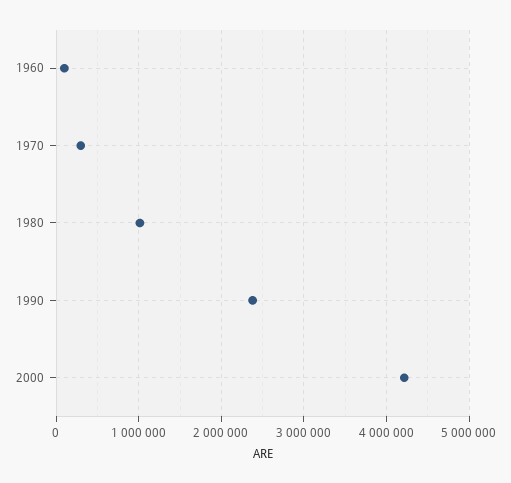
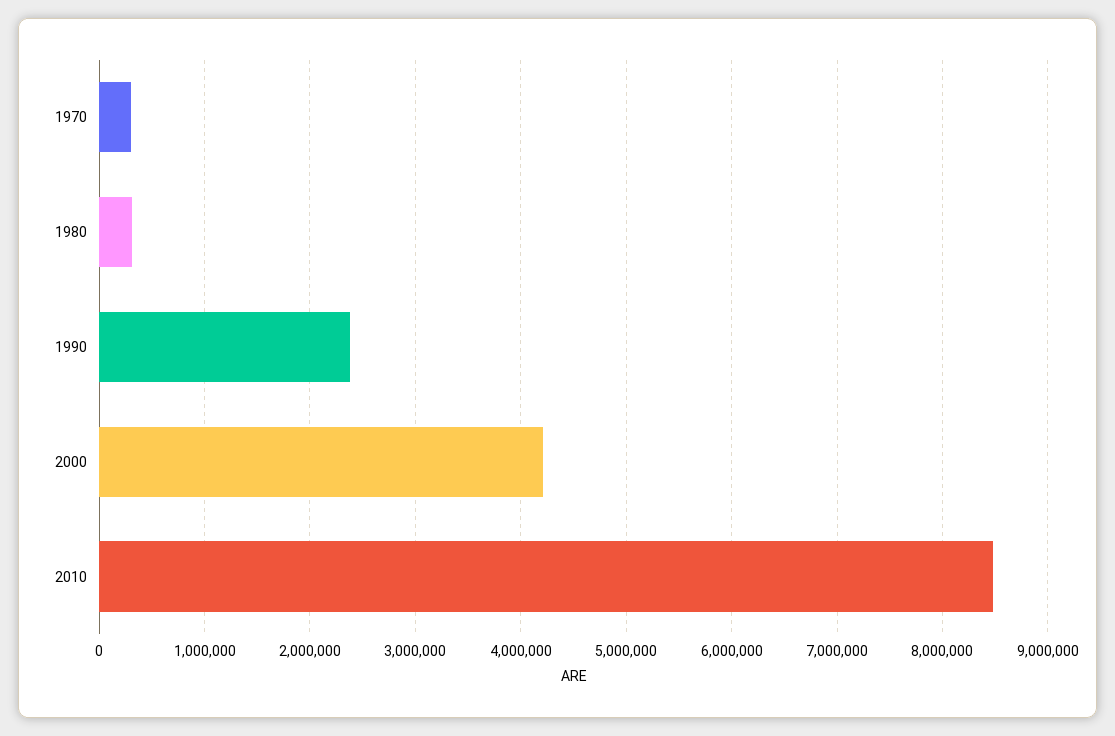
1960: 100000 -> none
1980: 1000000 -> 300000
2010: none -> 8500000

